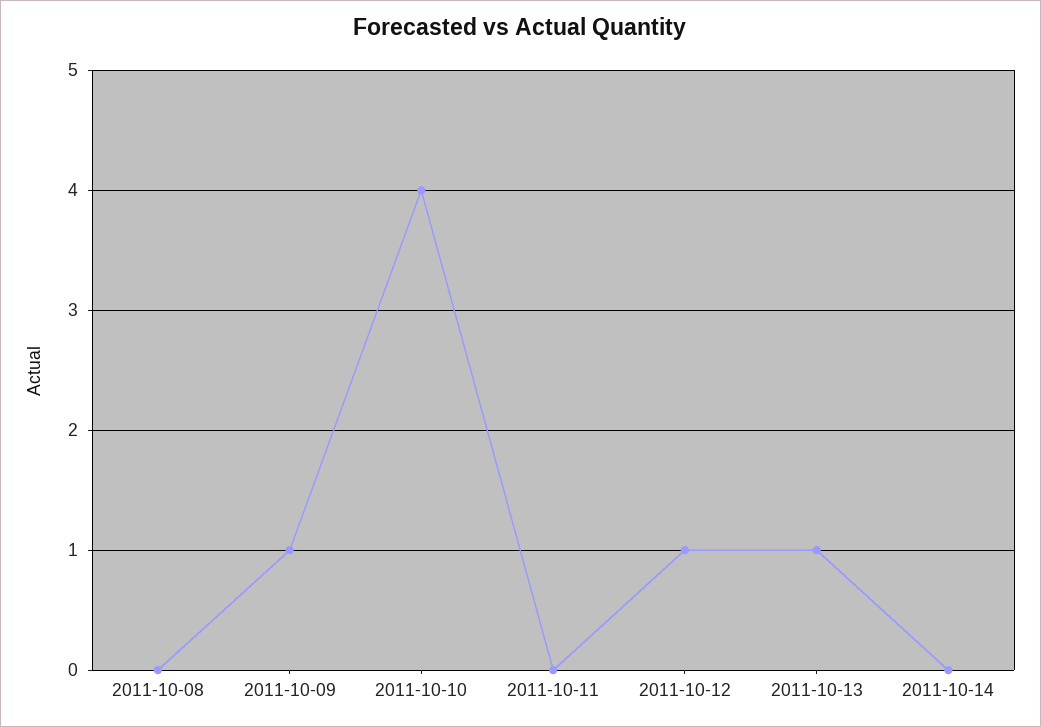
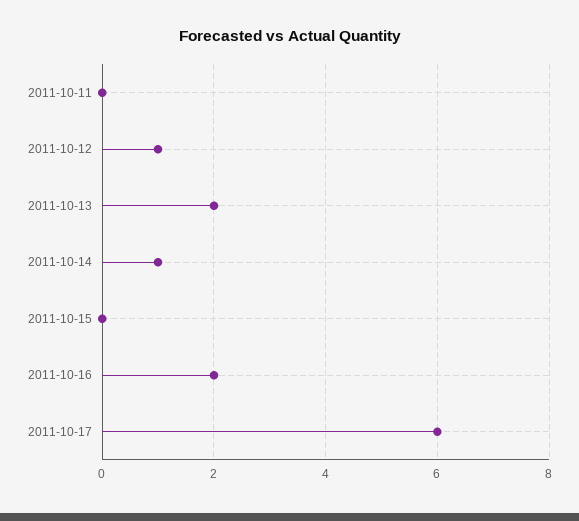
2011-10-08: 0 -> none
2011-10-09: 1 -> none
2011-10-10: 4 -> none
2011-10-13: 1 -> 2
2011-10-14: 0 -> 1
2011-10-15: none -> 0
2011-10-16: none -> 2
2011-10-17: none -> 6

